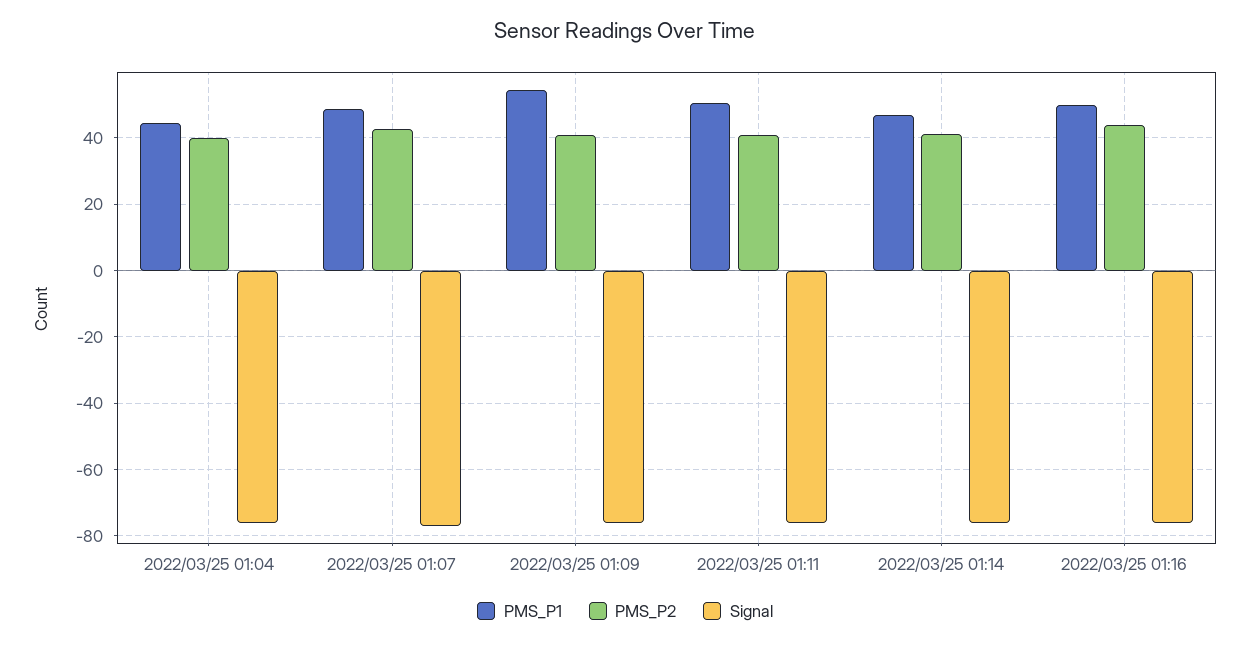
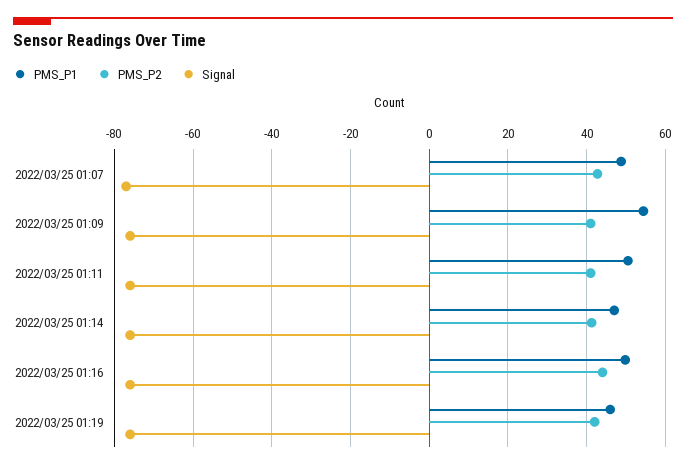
PMS_P1, 2022/03/25 01:04: 44 -> none
PMS_P2, 2022/03/25 01:04: 40 -> none
Signal, 2022/03/25 01:04: -76 -> none
PMS_P1, 2022/03/25 01:19: none -> 46
PMS_P2, 2022/03/25 01:19: none -> 42
Signal, 2022/03/25 01:19: none -> -76

